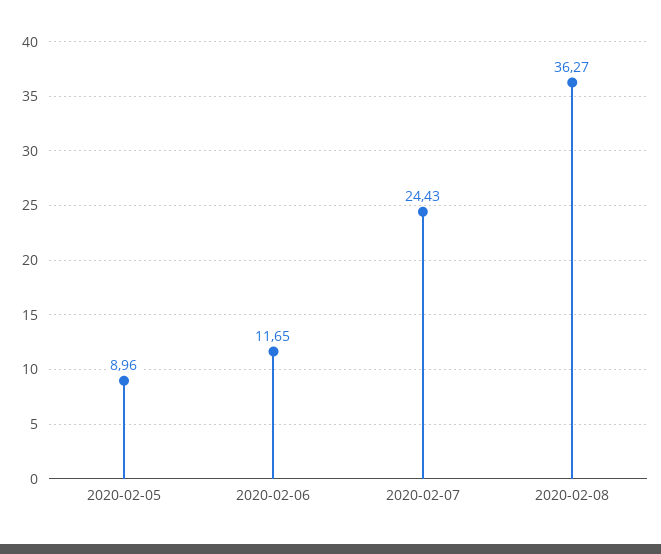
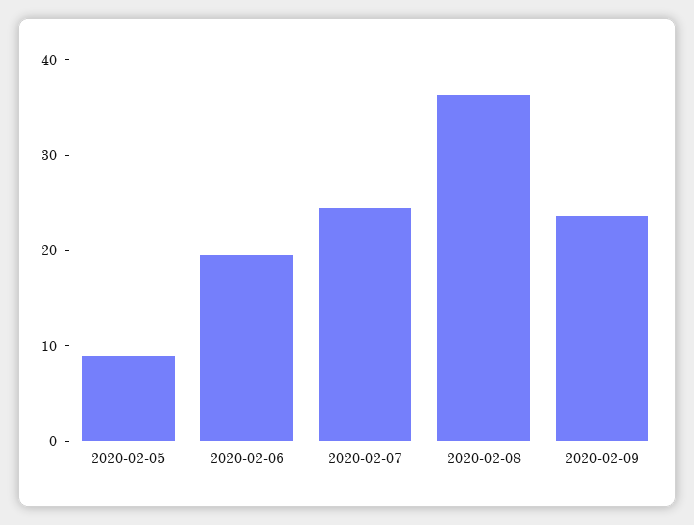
2020-02-06: 11.65 -> 20
2020-02-09: none -> 24

